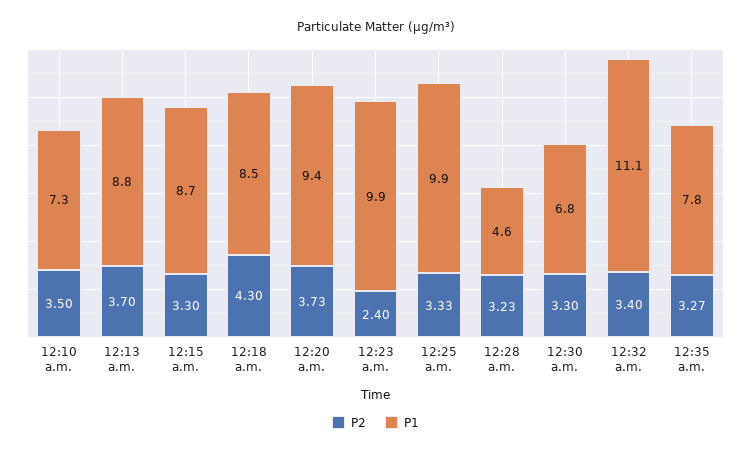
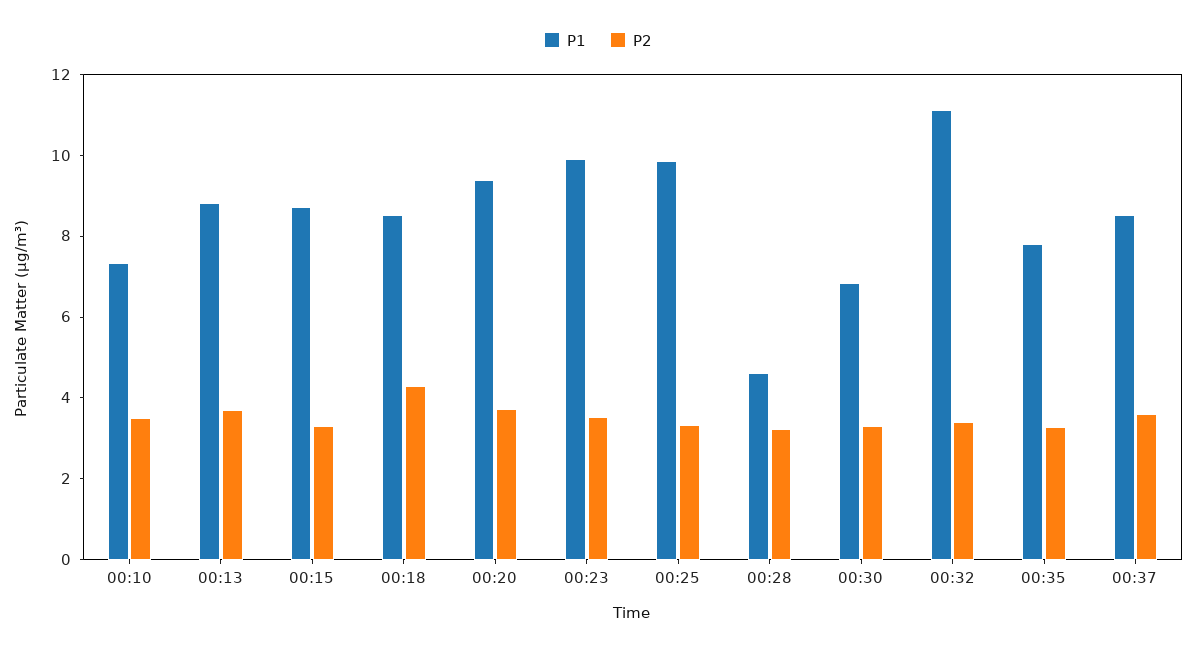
P2, 12:23 a.m.: 2.4 -> 3.5
P1, 00:37: none -> 8.5
P2, 00:37: none -> 3.5

